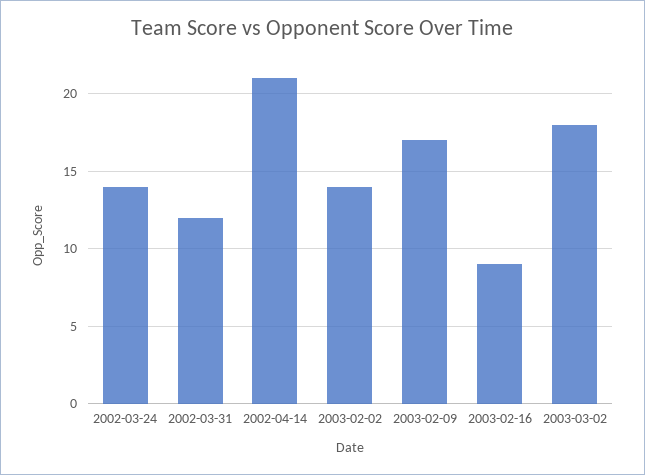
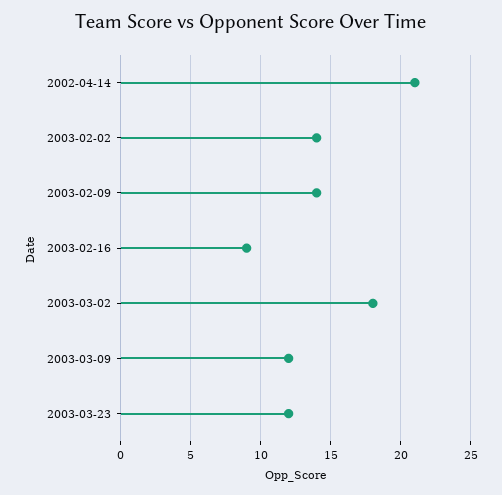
2002-03-24: 14 -> none
2002-03-31: 12 -> none
2003-02-09: 17 -> 14
2003-03-09: none -> 12
2003-03-23: none -> 12

